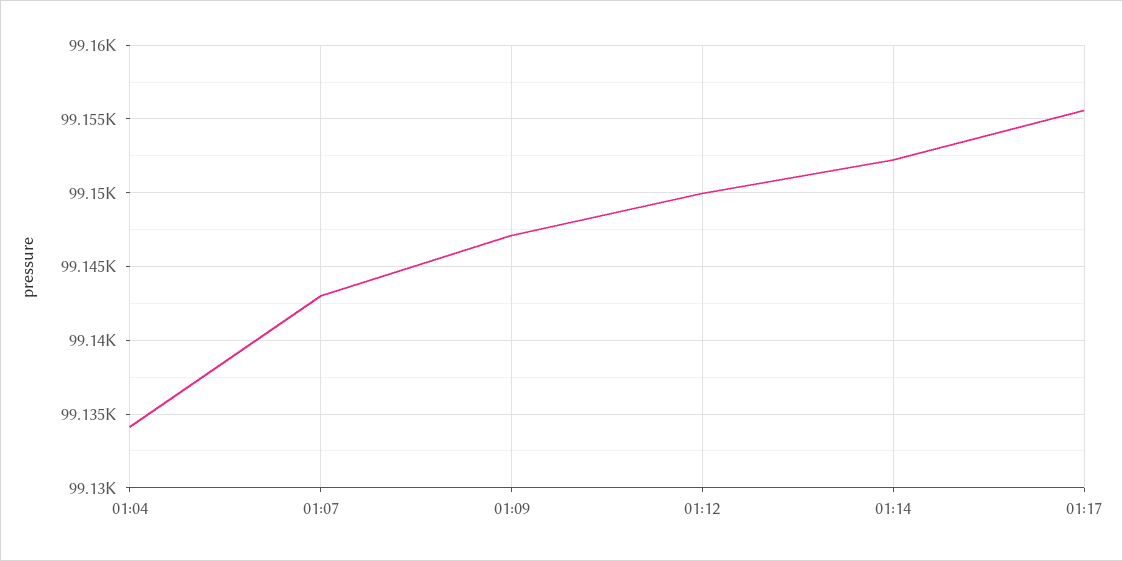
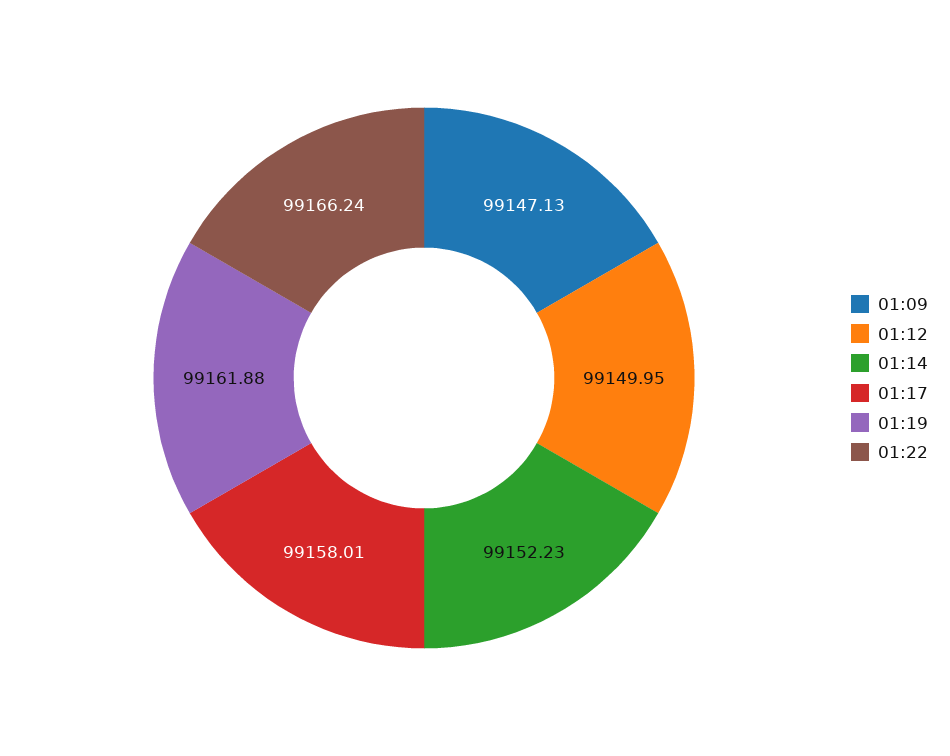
01:04: 99134 -> none
01:07: 99143 -> none
01:17: 99155.5 -> 99158.01
01:19: none -> 99161.88
01:22: none -> 99166.24

